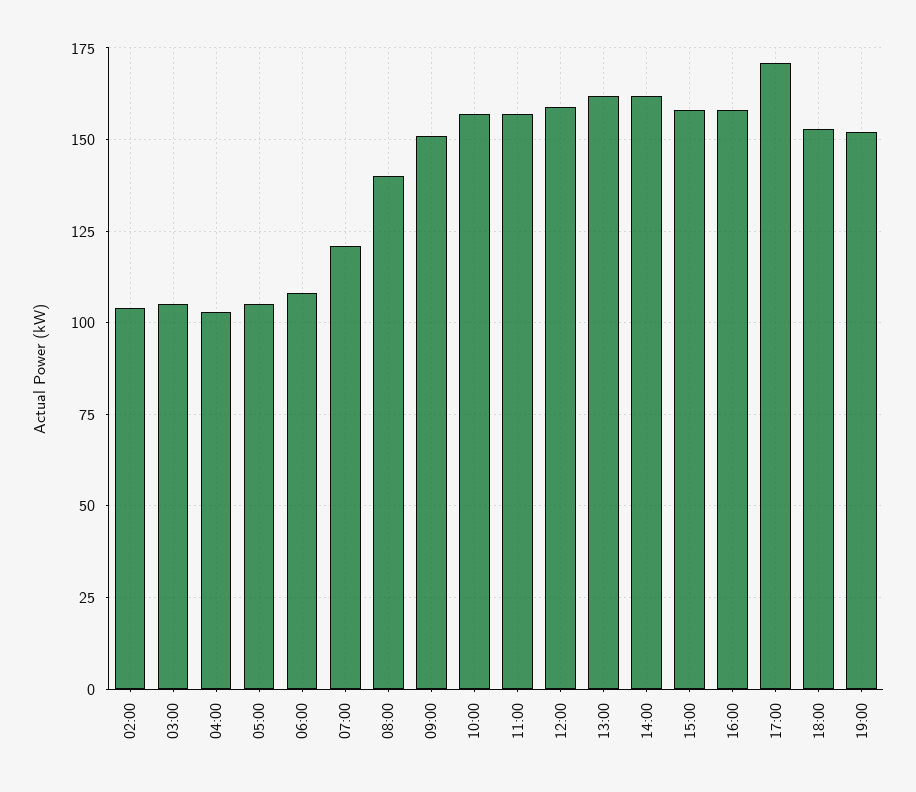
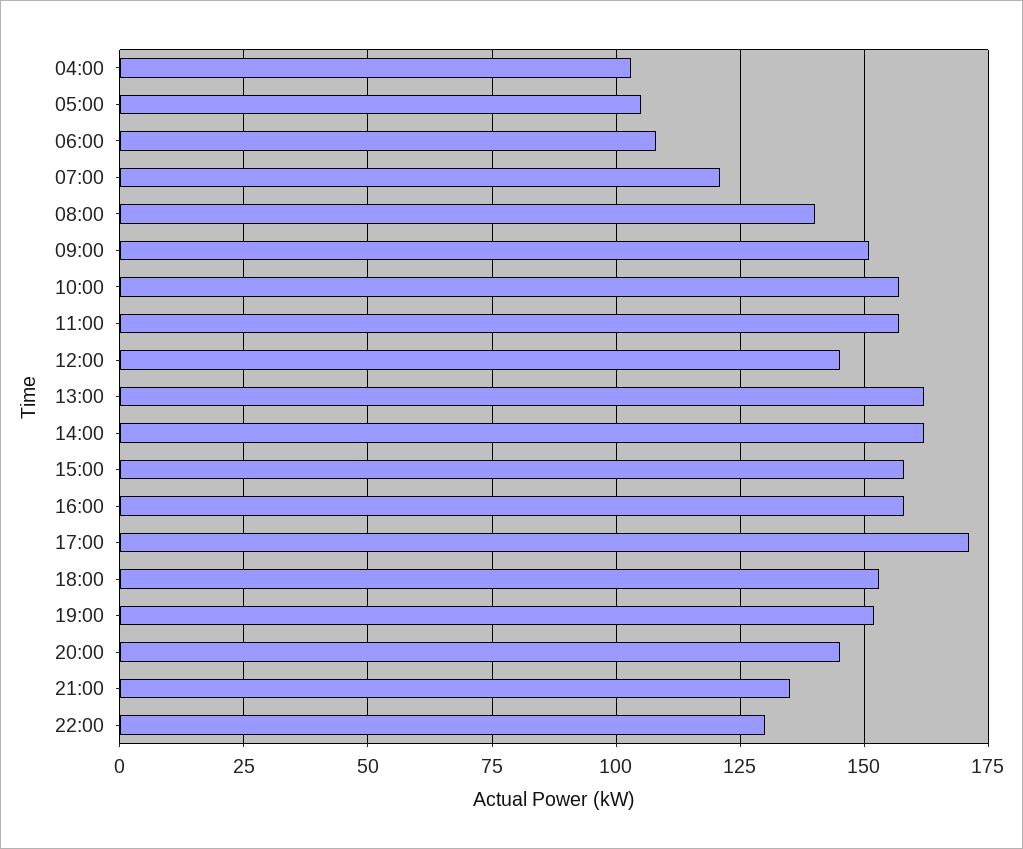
02:00: 105 -> none
03:00: 105 -> none
12:00: 160 -> 145
20:00: none -> 145
21:00: none -> 135
22:00: none -> 130

